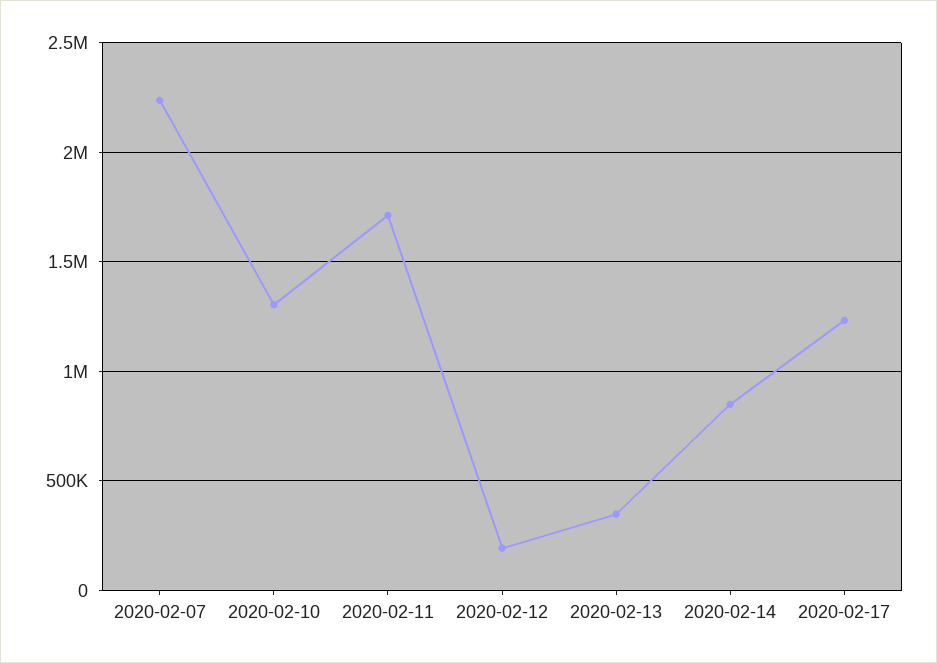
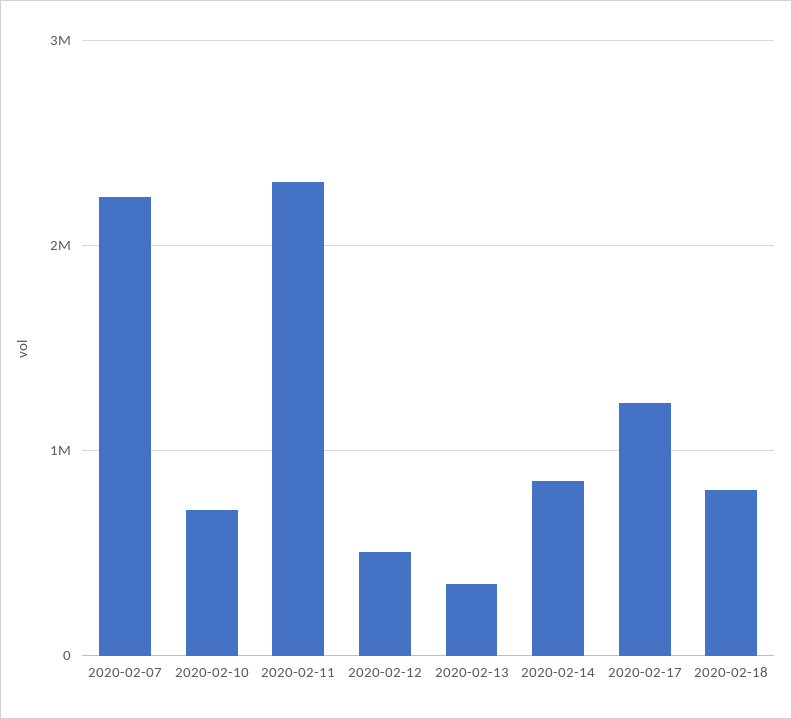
2020-02-10: 1300000 -> 700000
2020-02-11: 1700000 -> 2300000
2020-02-12: 200000 -> 500000
2020-02-18: none -> 800000

